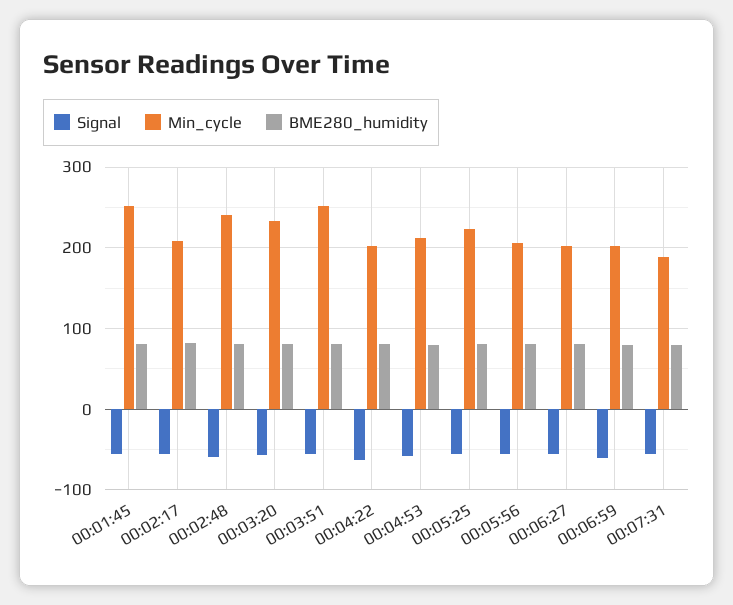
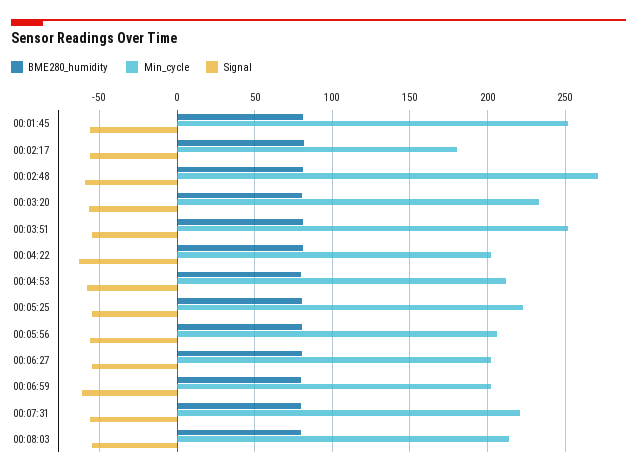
Min_cycle, 00:02:17: 210 -> 180
Min_cycle, 00:02:48: 240 -> 270
Min_cycle, 00:07:31: 190 -> 220
BME280_humidity, 00:08:03: none -> 80
Min_cycle, 00:08:03: none -> 215
Signal, 00:08:03: none -> -55

